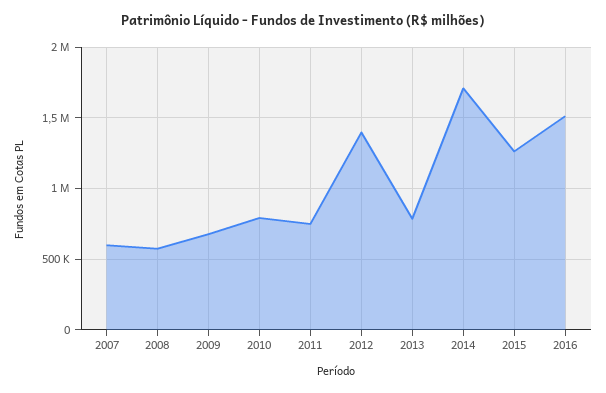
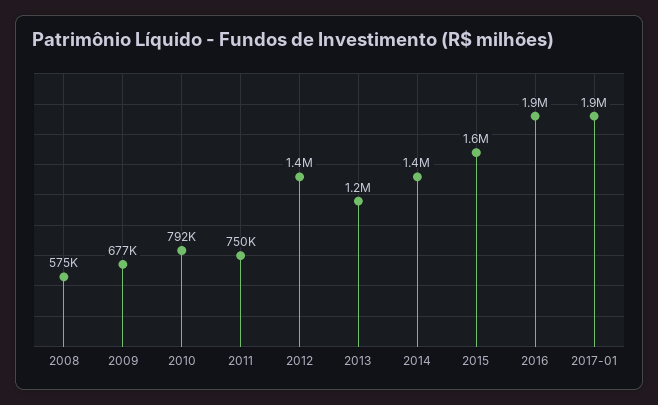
2007: 600000 -> none
2013: 800000 -> 1200000
2014: 1700000 -> 1400000
2015: 1250000 -> 1600000
2016: 1500000 -> 1900000
2017-01: none -> 1900000

